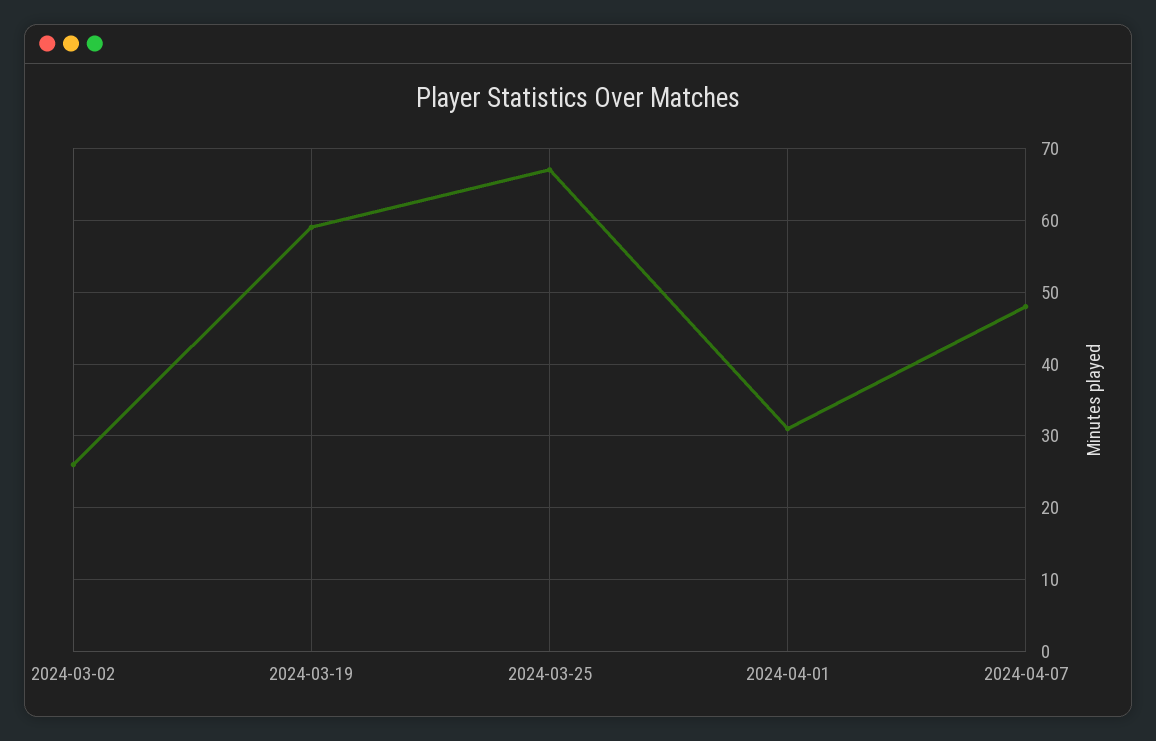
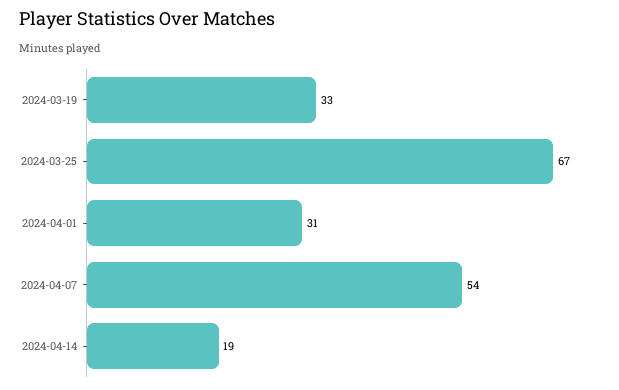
2024-03-02: 26 -> none
2024-03-19: 59 -> 33
2024-04-07: 48 -> 54
2024-04-14: none -> 19

